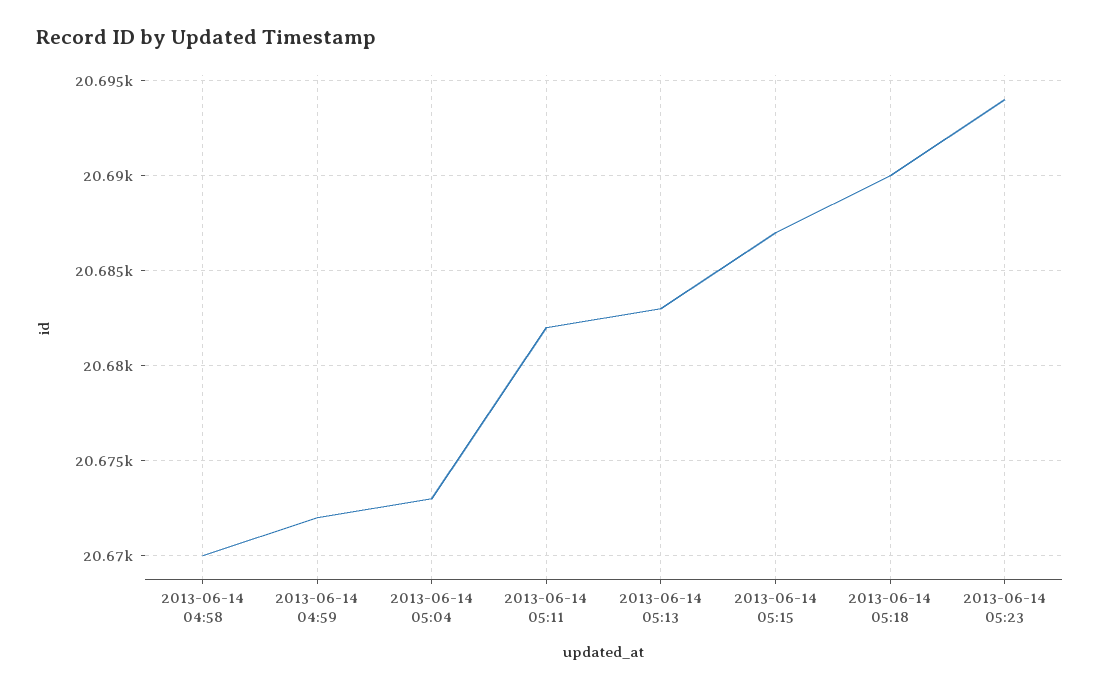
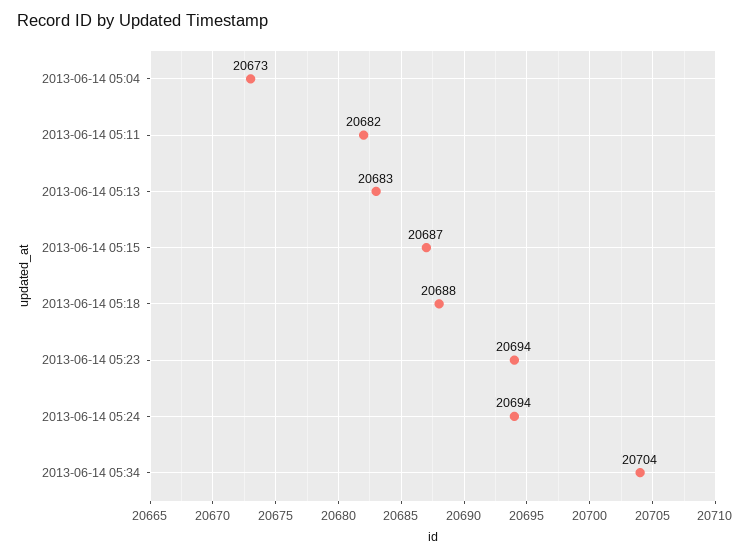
2013-06-14 04:58: 20670 -> none
2013-06-14 04:59: 20672 -> none
2013-06-14 05:18: 20690 -> 20688
2013-06-14 05:24: none -> 20694
2013-06-14 05:34: none -> 20704

